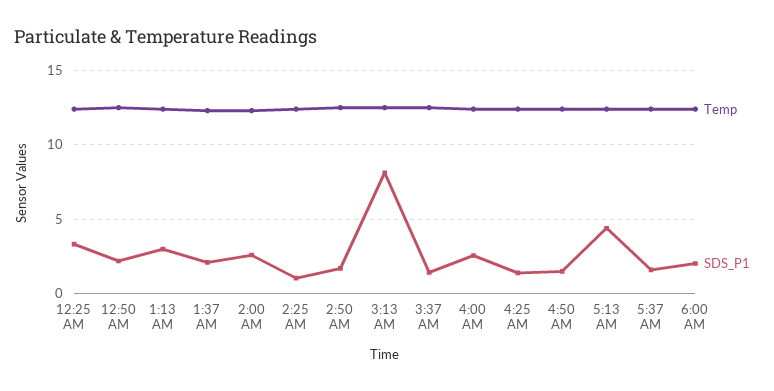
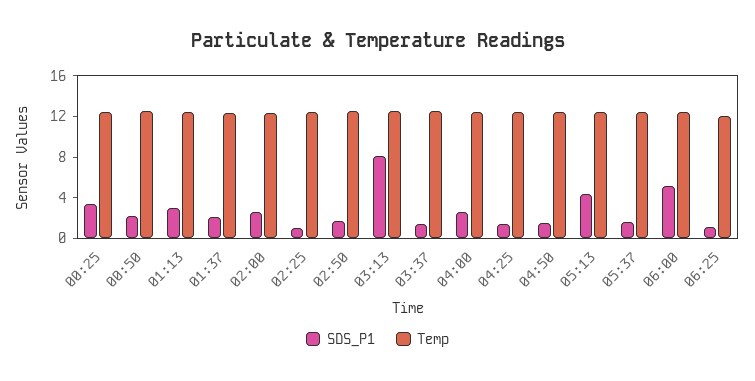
SDS_P1, 6:00 AM: 2 -> 5
SDS_P1, 06:25: none -> 1
Temp, 06:25: none -> 12

